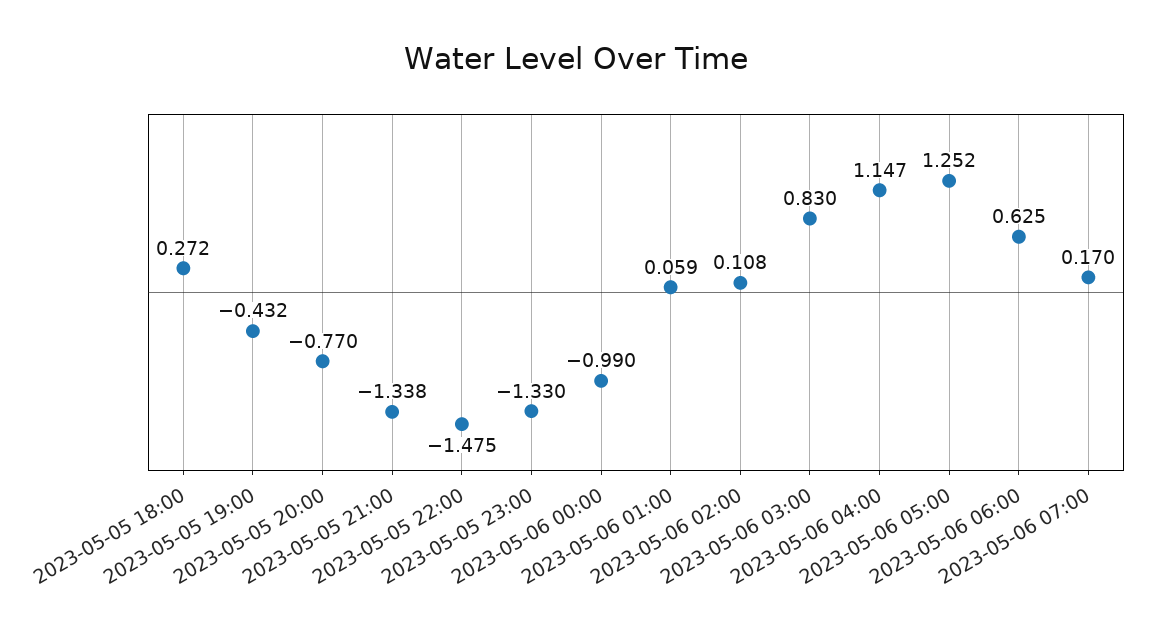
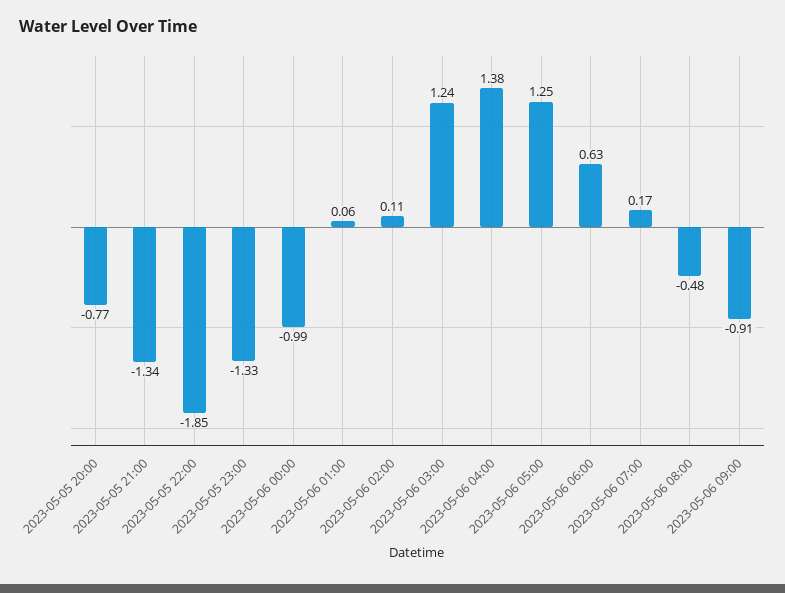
2023-05-05 18:00: 0.272 -> none
2023-05-05 19:00: -0.432 -> none
2023-05-05 22:00: -1.475 -> -1.85
2023-05-06 03:00: 0.83 -> 1.24
2023-05-06 04:00: 1.147 -> 1.38
2023-05-06 08:00: none -> -0.48
2023-05-06 09:00: none -> -0.91

